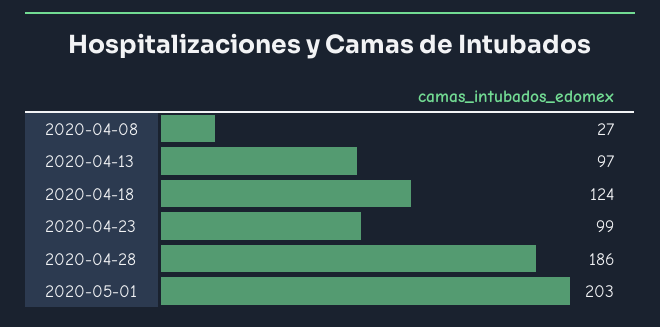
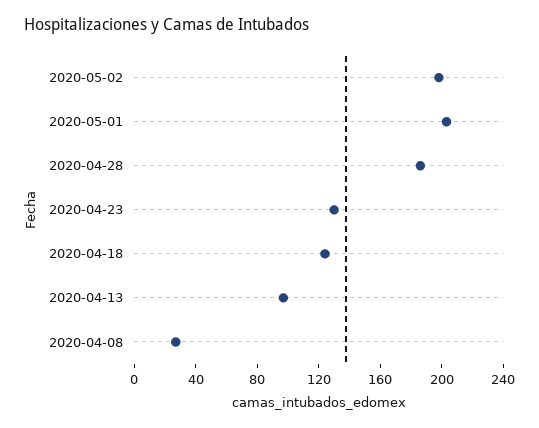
2020-04-23: 99 -> 130
2020-05-02: none -> 200

